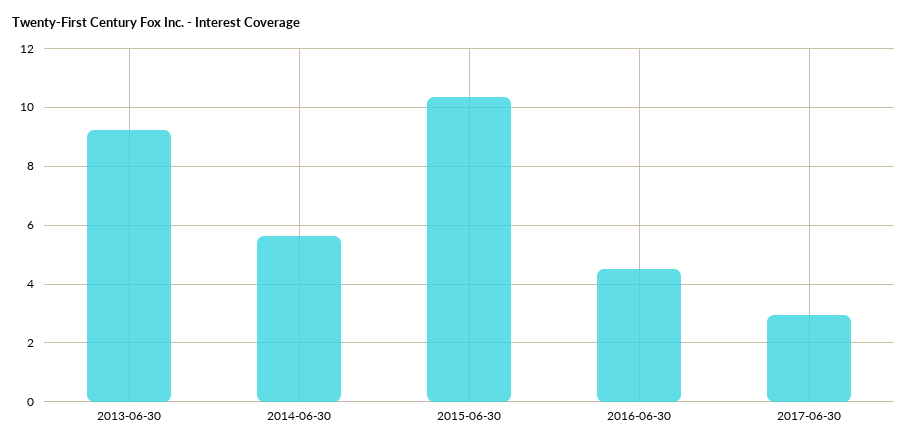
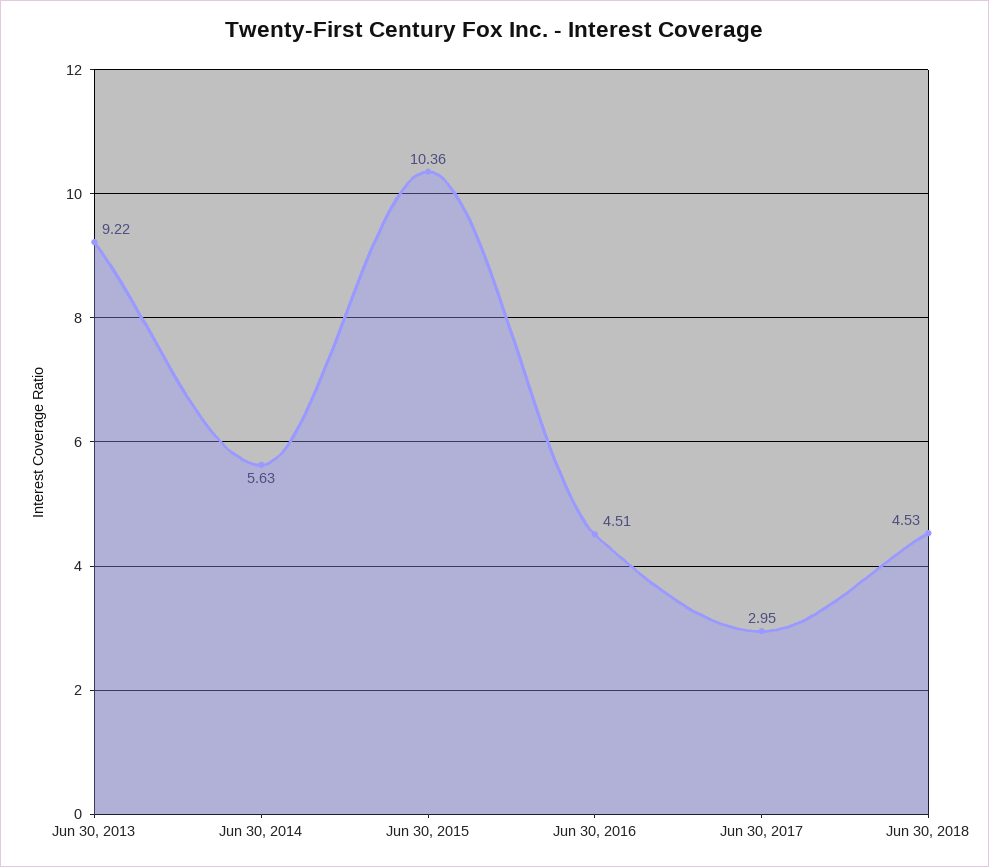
Jun 30, 2018: none -> 4.53

